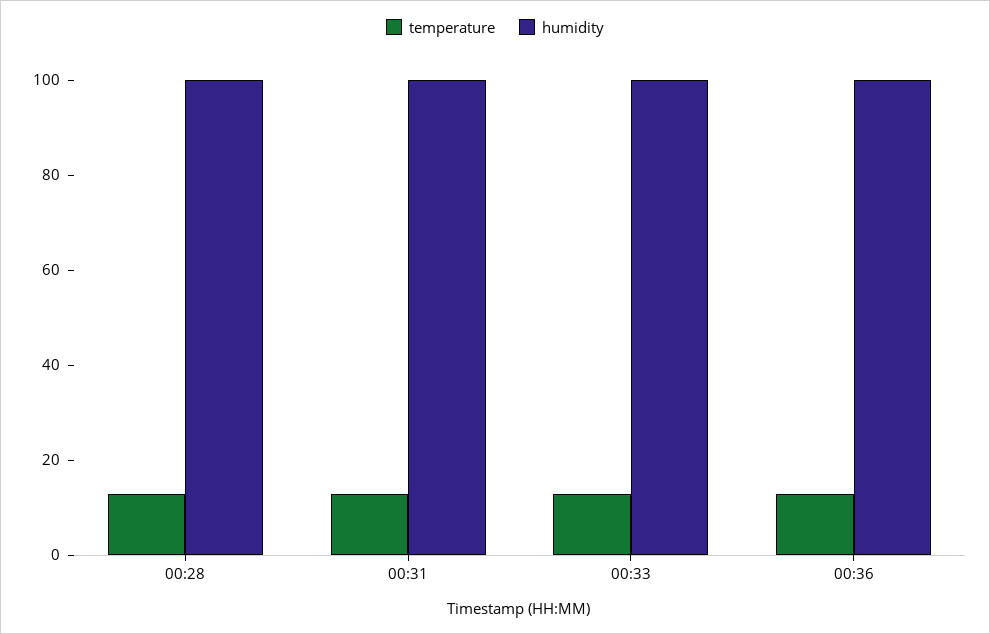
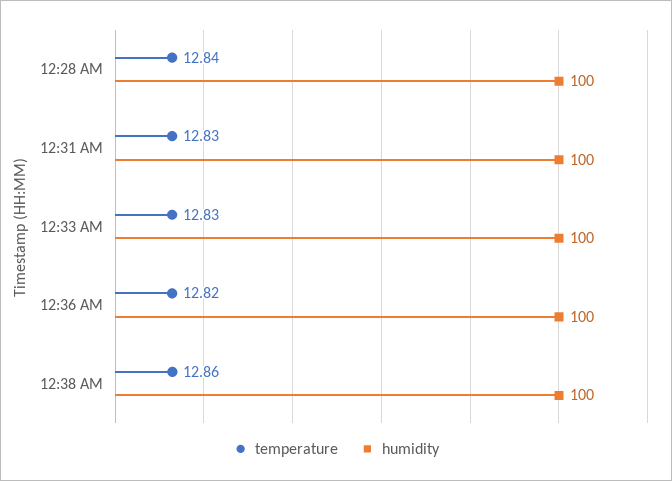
temperature, 12:38 AM: none -> 12.86
humidity, 12:38 AM: none -> 100

